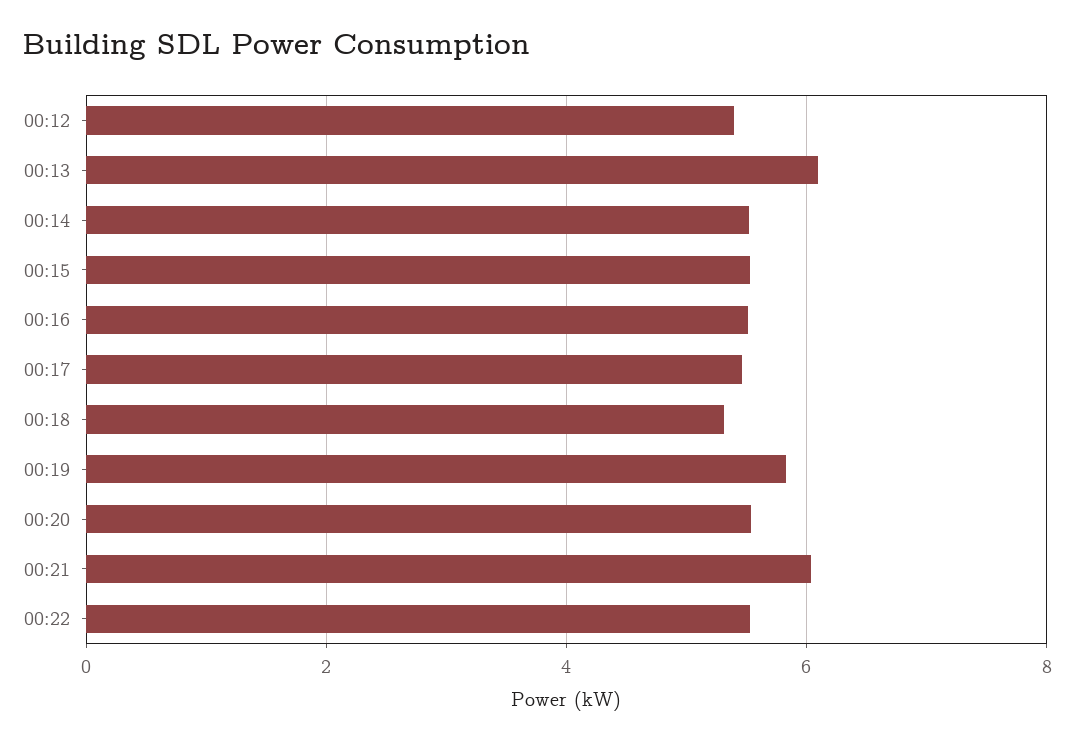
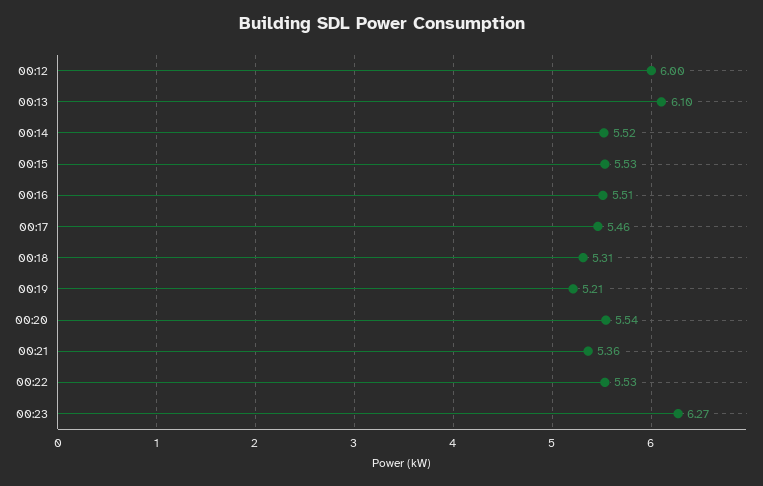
00:12: 5.4 -> 6
00:19: 5.8 -> 5.21
00:21: 6 -> 5.36
00:23: none -> 6.27

